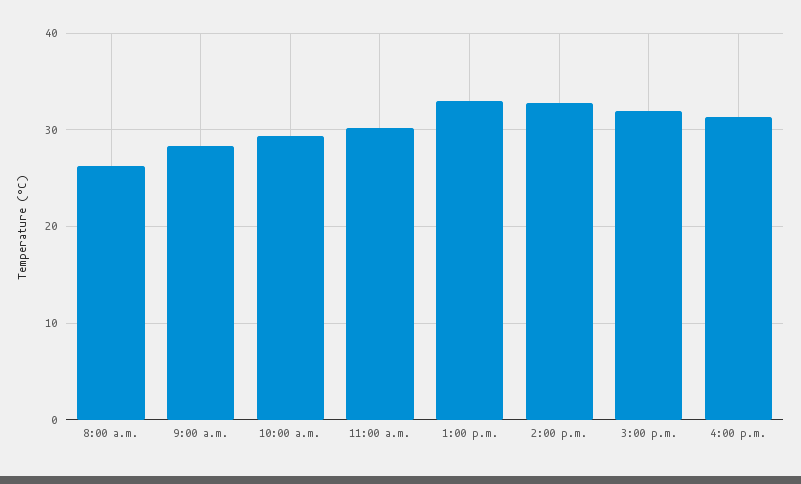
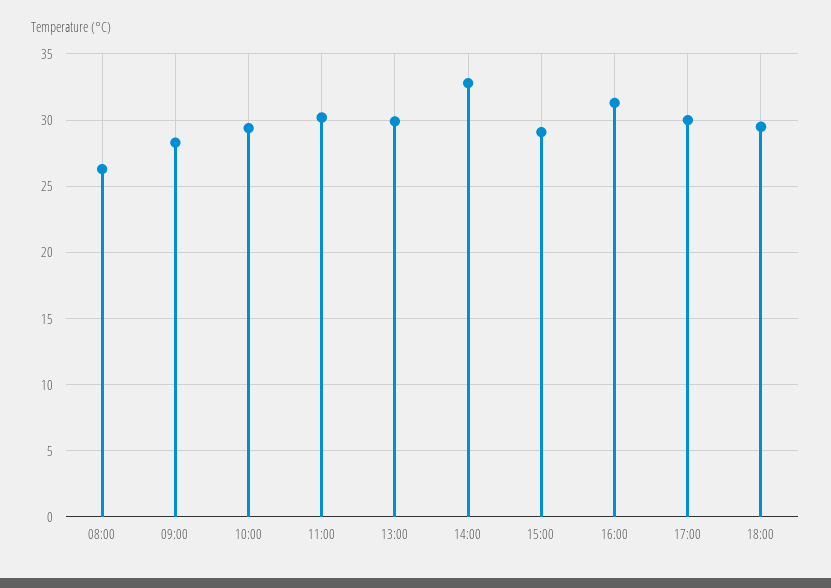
1:00 p.m.: 33 -> 30
3:00 p.m.: 32 -> 29
17:00: none -> 30
18:00: none -> 29.5

